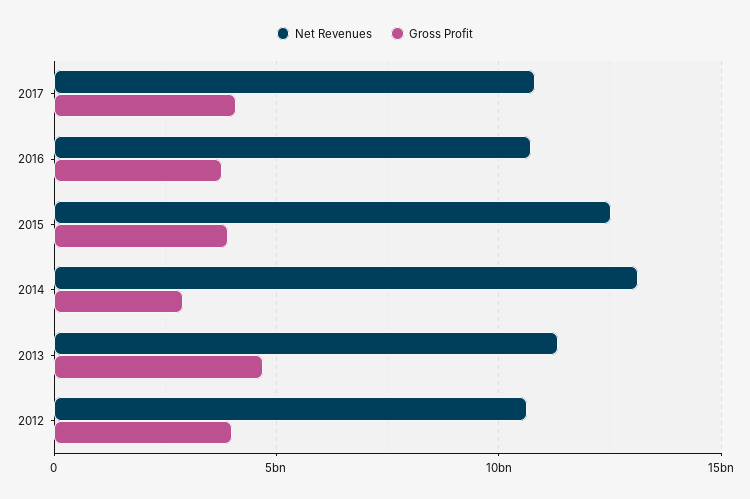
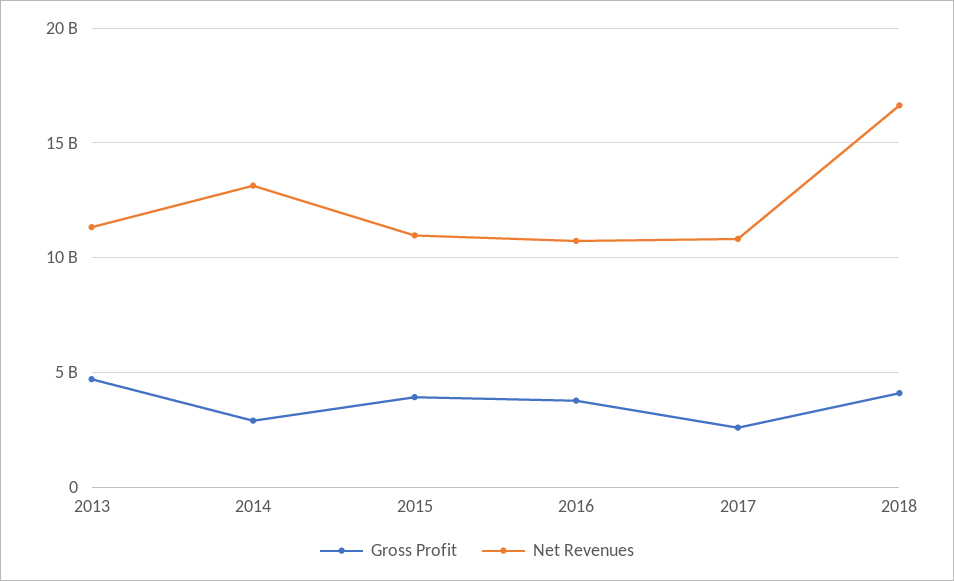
Gross Profit, 2017: 4000000000 -> 2500000000
Net Revenues, 2015: 12500000000 -> 11000000000
Net Revenues, 2012: 10500000000 -> none
Gross Profit, 2012: 4000000000 -> none
Gross Profit, 2018: none -> 4000000000
Net Revenues, 2018: none -> 16500000000

